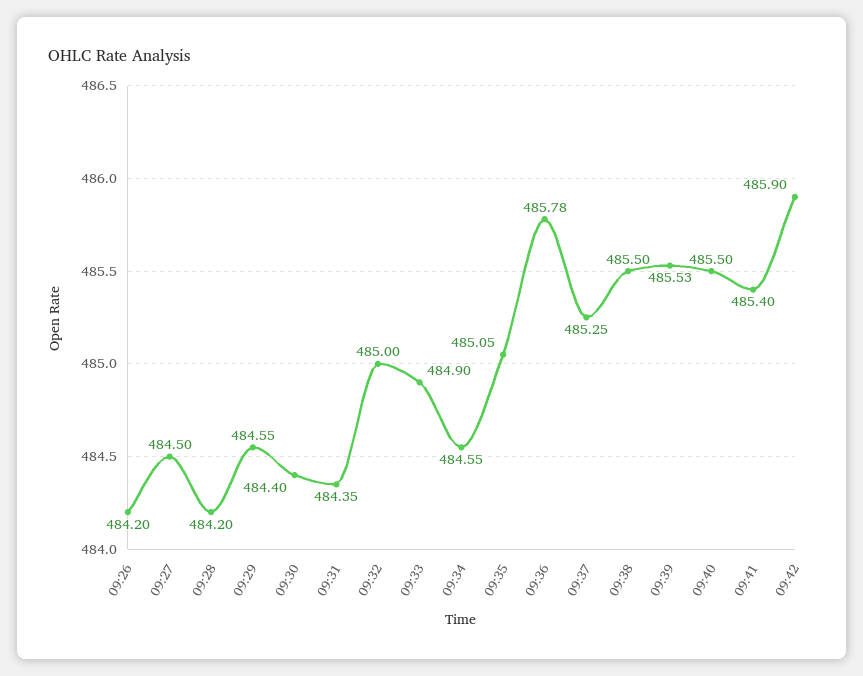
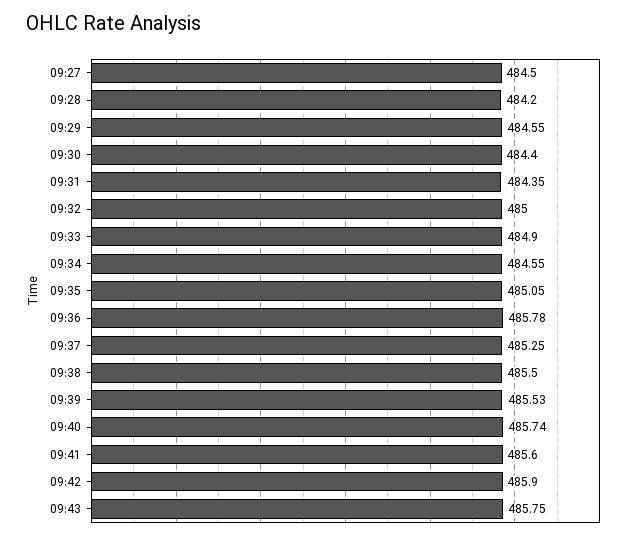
09:26: 484.2 -> none
09:40: 485.5 -> 485.74
09:41: 485.4 -> 485.6
09:43: none -> 485.75

